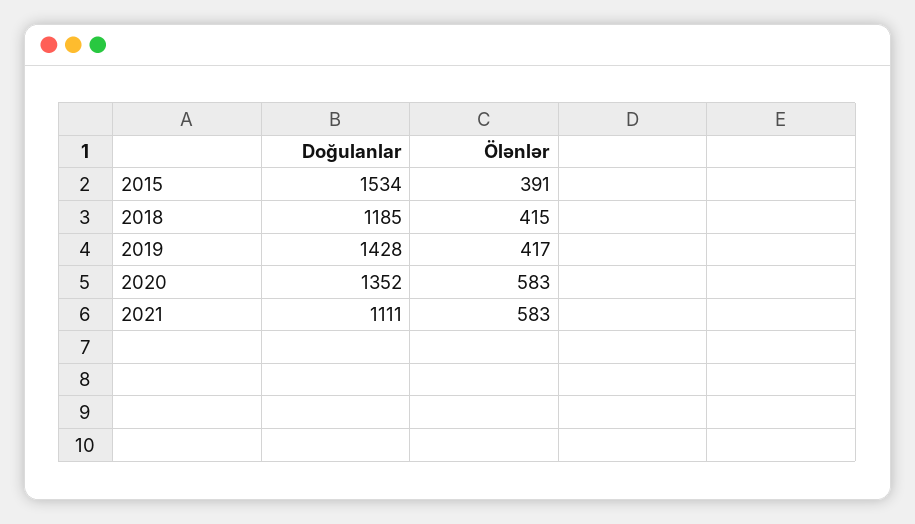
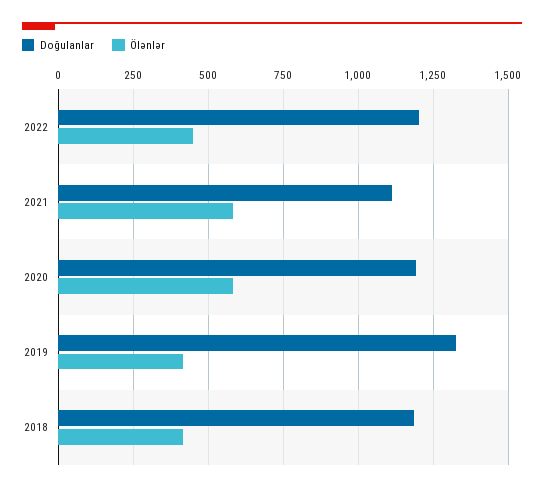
Doğulanlar, 2015: 1534 -> none
Ölənlər, 2015: 391 -> none
Doğulanlar, 2019: 1428 -> 1325
Doğulanlar, 2020: 1352 -> 1200
Doğulanlar, 2022: none -> 1200
Ölənlər, 2022: none -> 450

